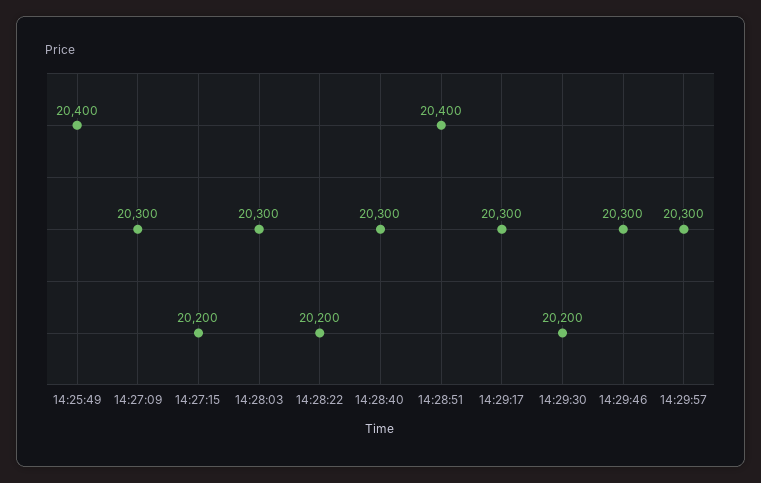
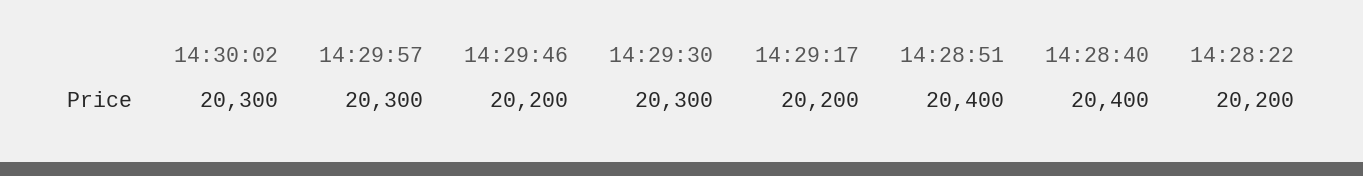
14:25:49: 20400 -> none
14:27:09: 20300 -> none
14:27:15: 20200 -> none
14:28:03: 20300 -> none
14:28:40: 20300 -> 20400
14:29:17: 20300 -> 20200
14:29:30: 20200 -> 20300
14:29:46: 20300 -> 20200
14:30:02: none -> 20300

